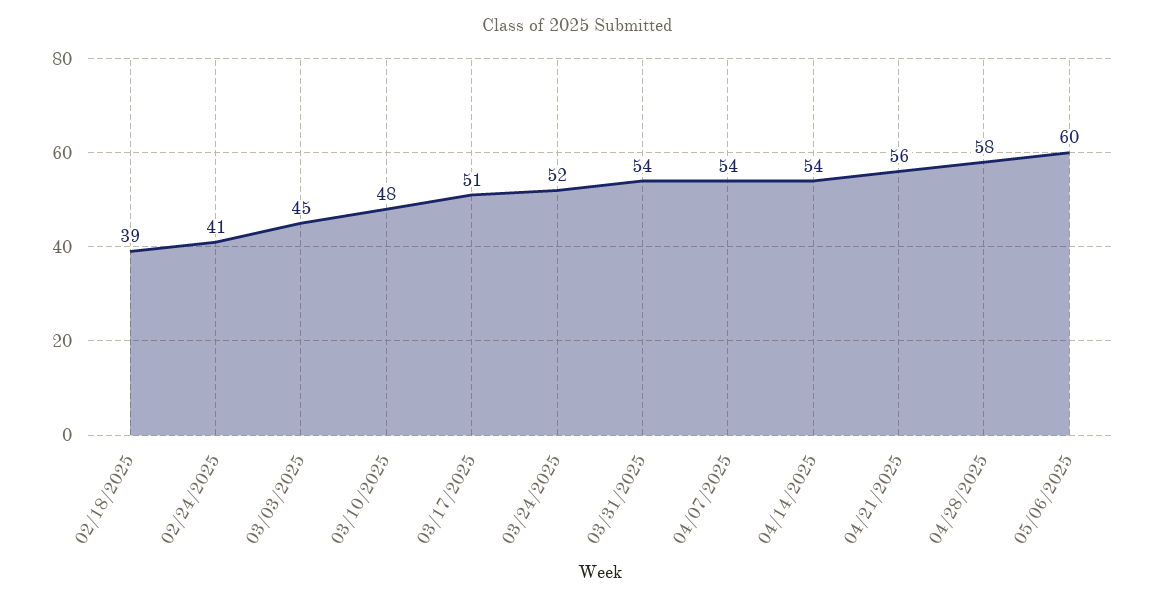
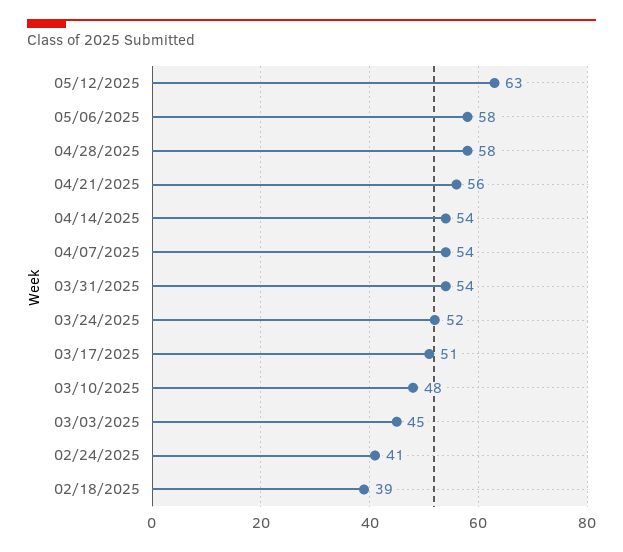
05/06/2025: 60 -> 58
05/12/2025: none -> 63

